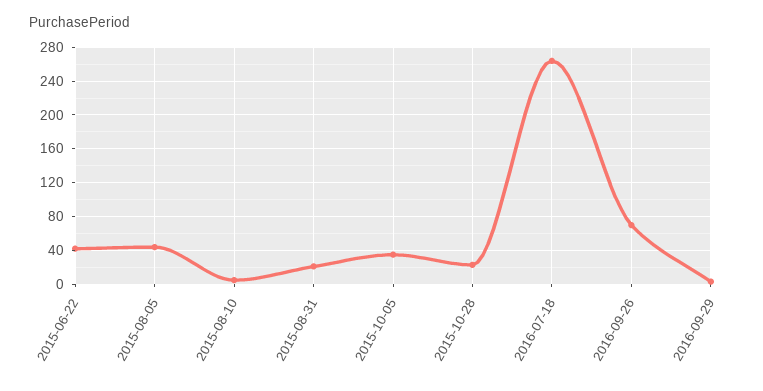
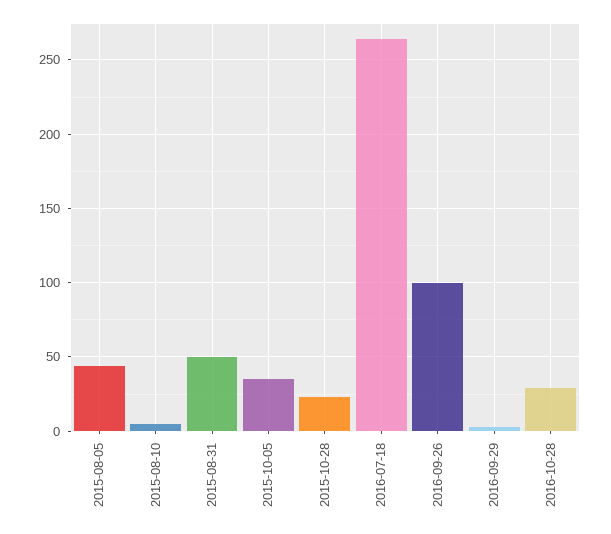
2015-06-22: 40 -> none
2015-08-31: 20 -> 50
2016-09-26: 70 -> 100
2016-10-28: none -> 30

